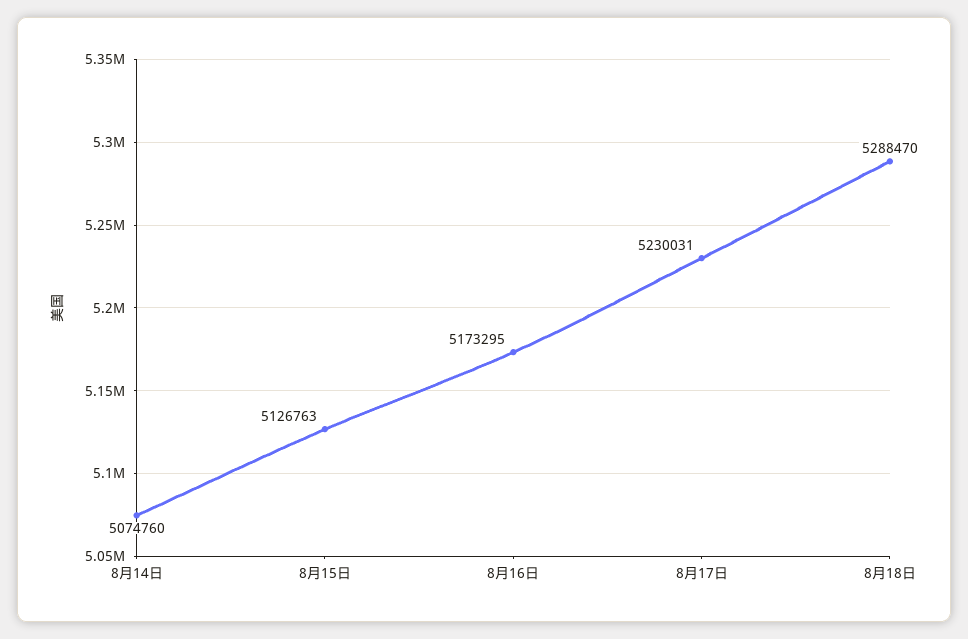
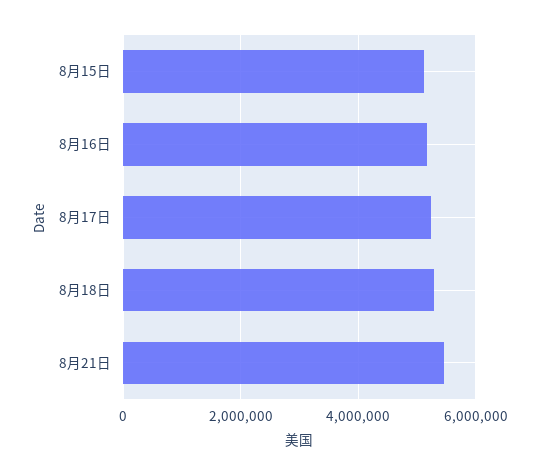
8月14日: 5074760 -> none
8月21日: none -> 5400000

